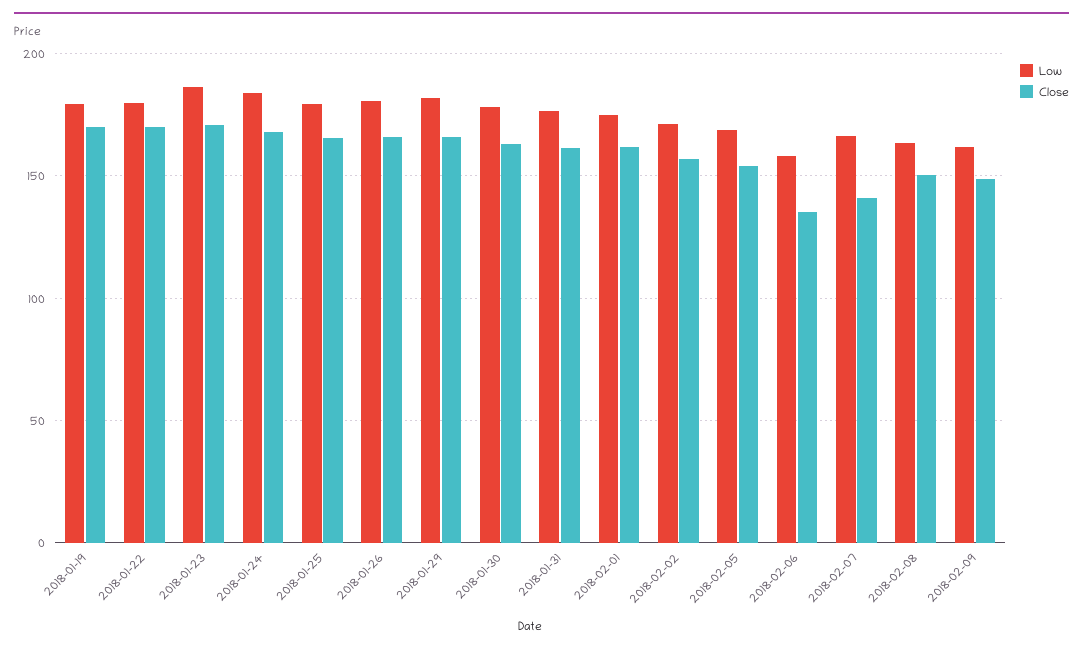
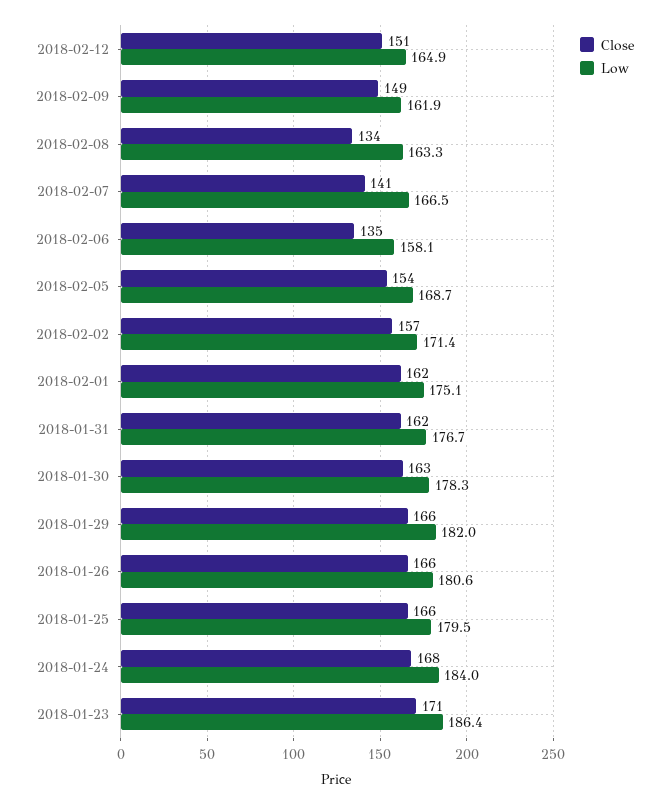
Low, 2018-01-19: 180 -> none
Close, 2018-01-19: 170 -> none
Low, 2018-01-22: 180 -> none
Close, 2018-01-22: 170 -> none
Close, 2018-02-08: 150 -> 134
Close, 2018-02-12: none -> 151
Low, 2018-02-12: none -> 164.9

